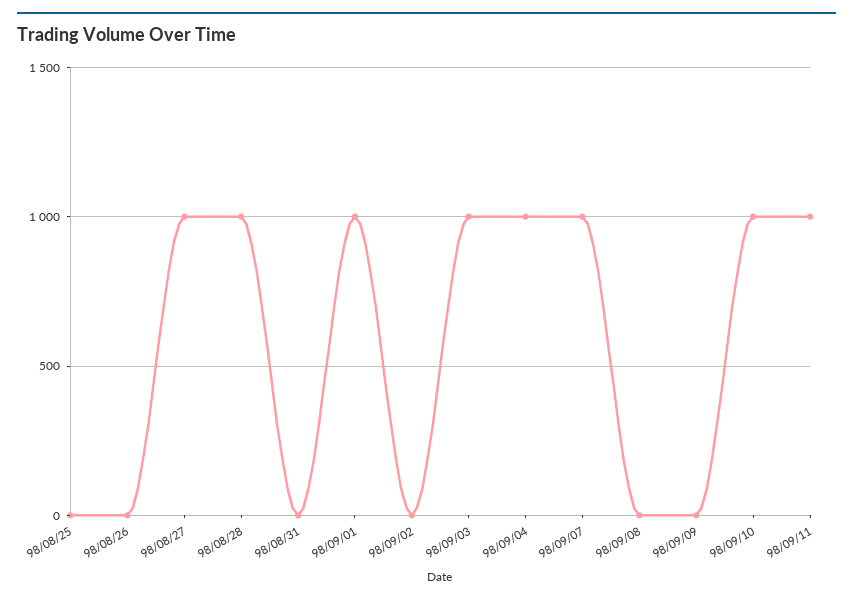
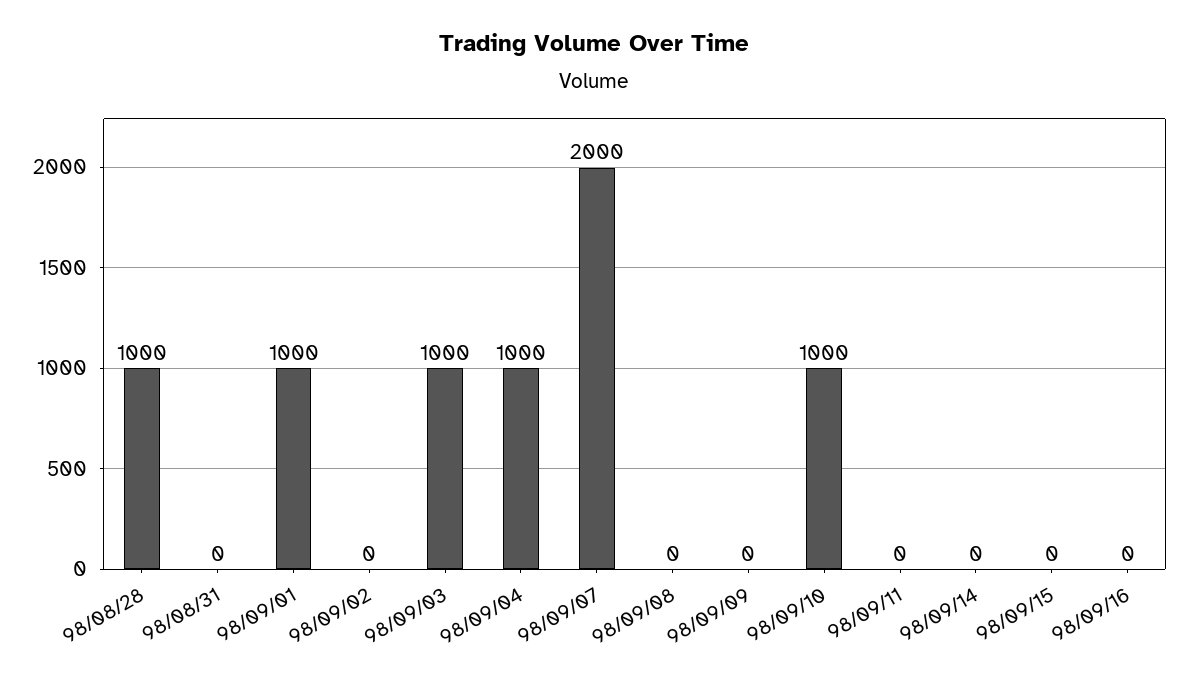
98/08/25: 0 -> none
98/08/26: 0 -> none
98/08/27: 1000 -> none
98/09/07: 1000 -> 2000
98/09/11: 1000 -> 0
98/09/14: none -> 0
98/09/15: none -> 0
98/09/16: none -> 0

